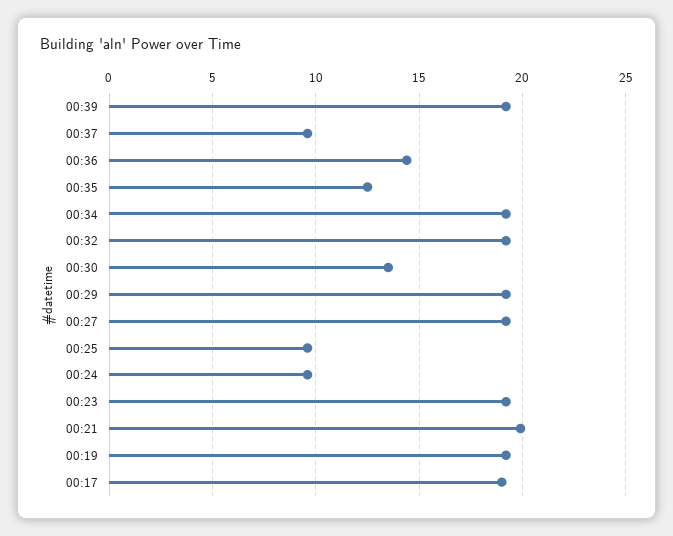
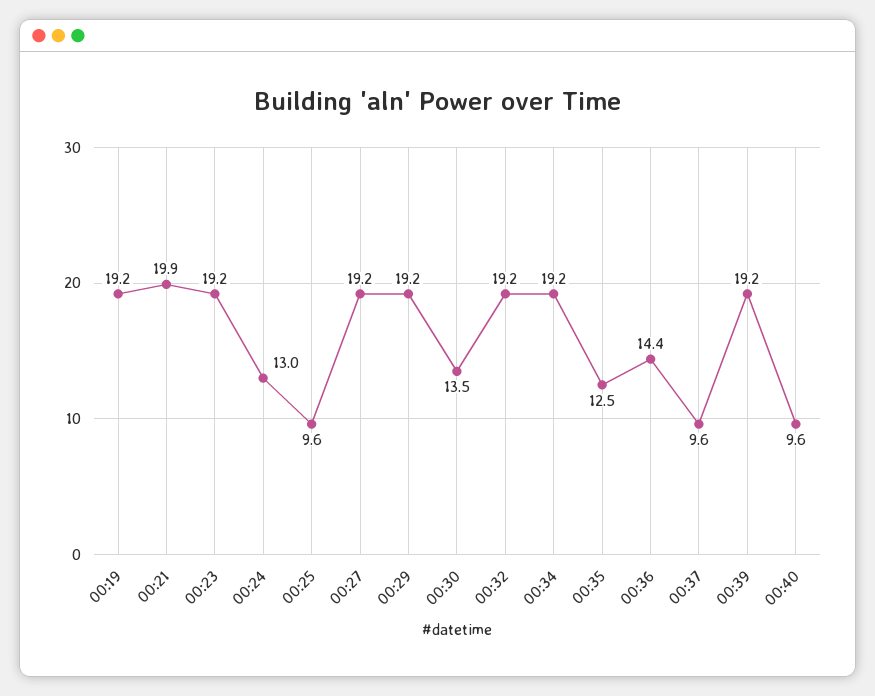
00:24: 9.5 -> 13
00:17: 19 -> none
00:40: none -> 9.6

